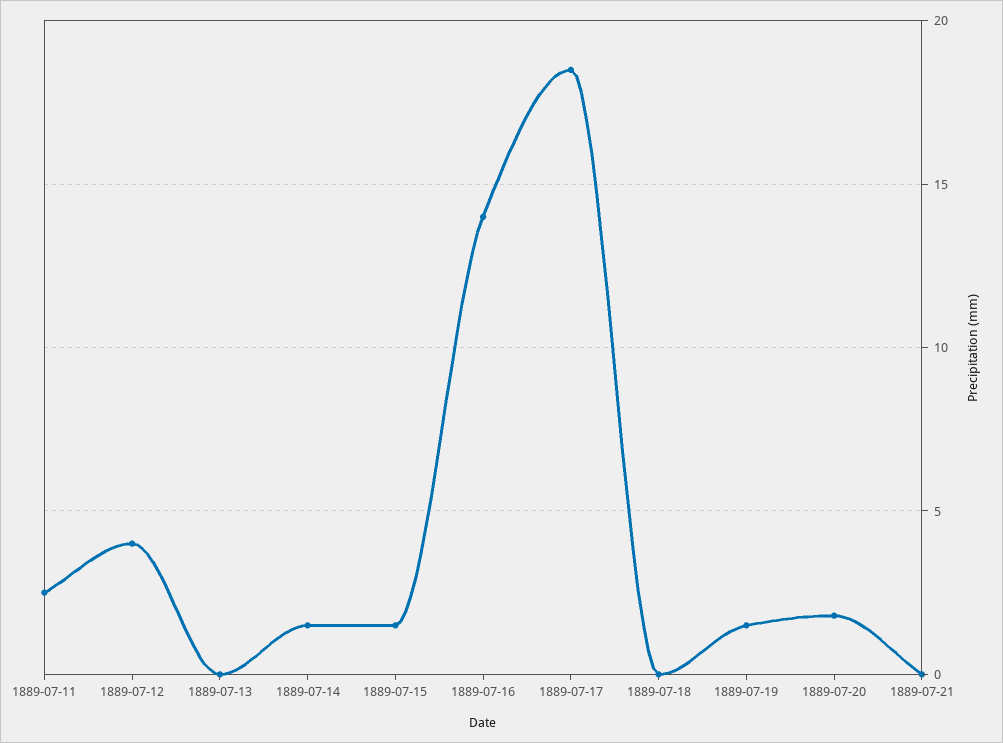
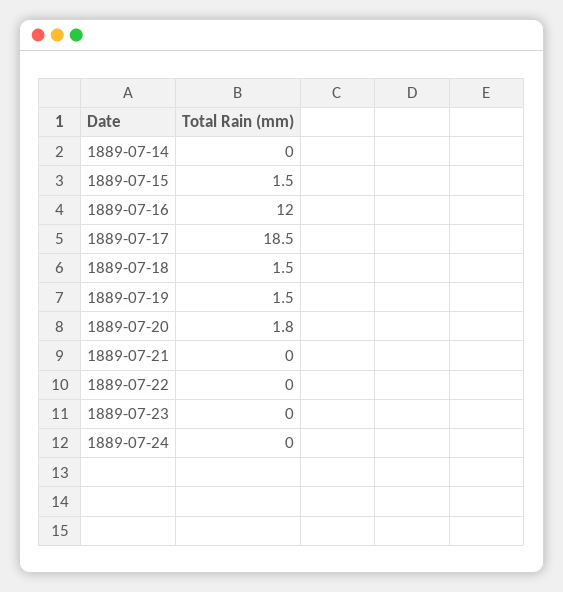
1889-07-11: 2.5 -> none
1889-07-12: 4 -> none
1889-07-13: 0 -> none
1889-07-14: 1.5 -> 0
1889-07-16: 14 -> 12
1889-07-18: 0 -> 1.5
1889-07-22: none -> 0
1889-07-23: none -> 0
1889-07-24: none -> 0

